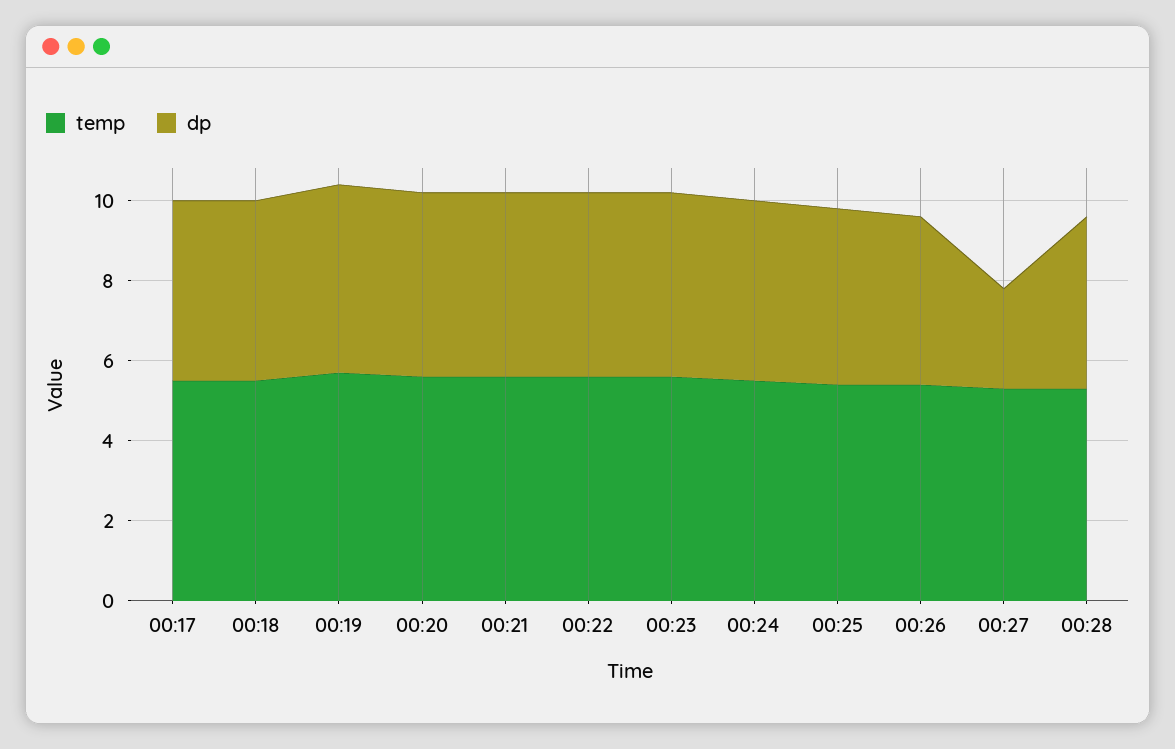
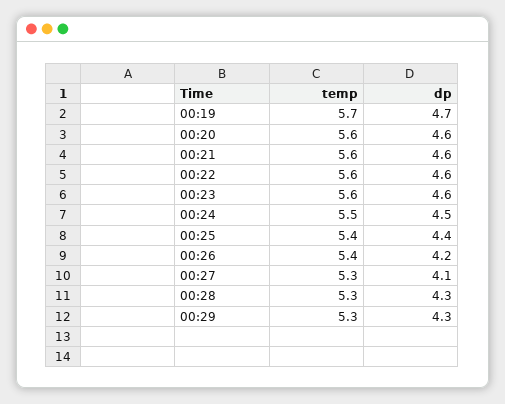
temp, 00:17: 5.5 -> none
dp, 00:17: 4.5 -> none
temp, 00:18: 5.5 -> none
dp, 00:18: 4.5 -> none
dp, 00:27: 2.5 -> 4.1
temp, 00:29: none -> 5.3
dp, 00:29: none -> 4.3

